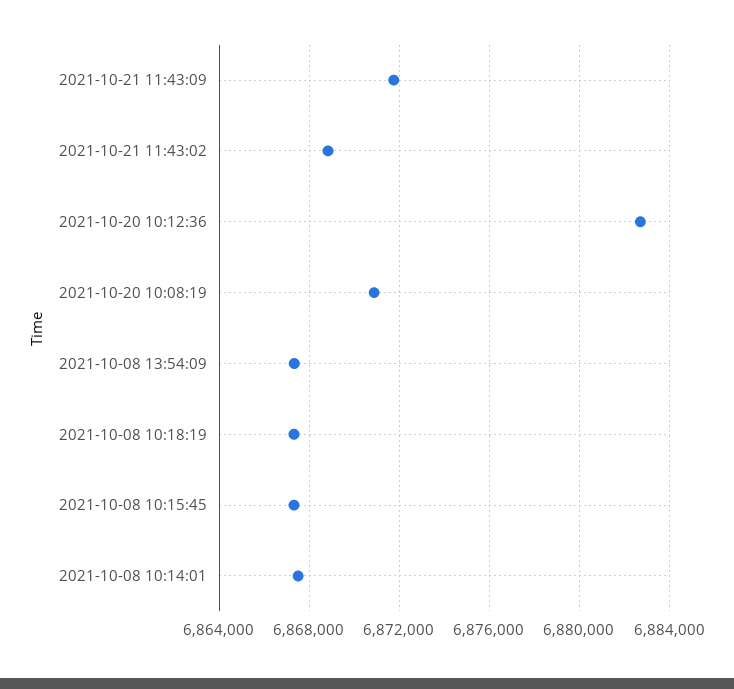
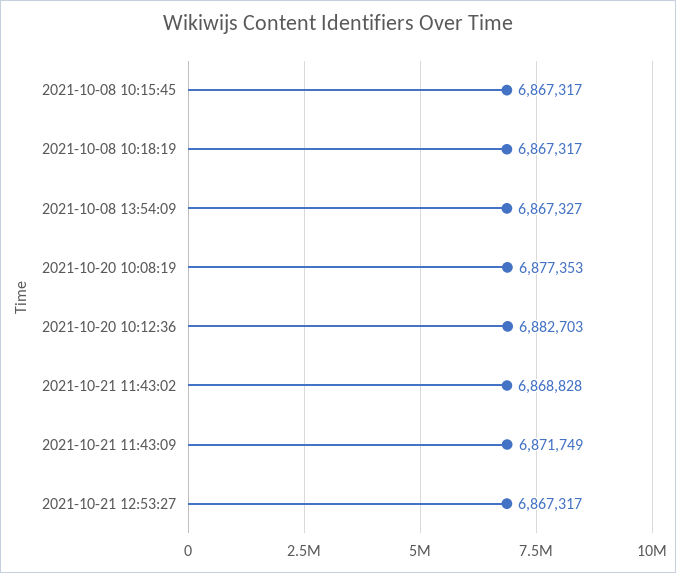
2021-10-20 10:08:19: 6871000 -> 6877353
2021-10-08 10:14:01: 6867500 -> none
2021-10-21 12:53:27: none -> 6867317

